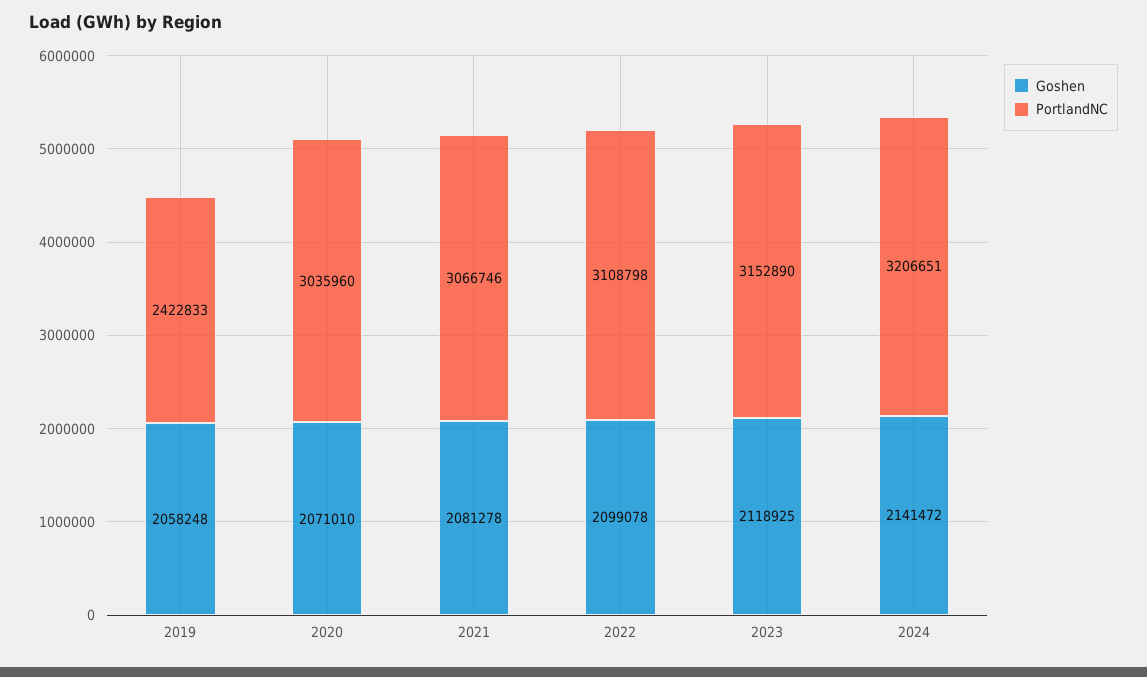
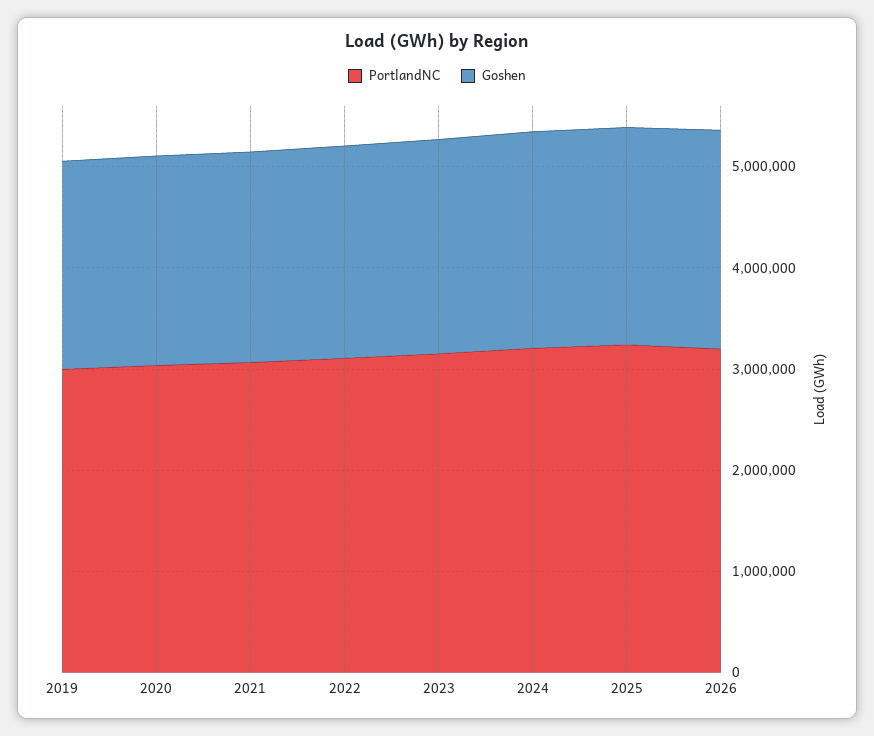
PortlandNC, 2019: 2422833 -> 3000000
PortlandNC, 2025: none -> 3200000
Goshen, 2025: none -> 2200000
PortlandNC, 2026: none -> 3200000
Goshen, 2026: none -> 2200000

